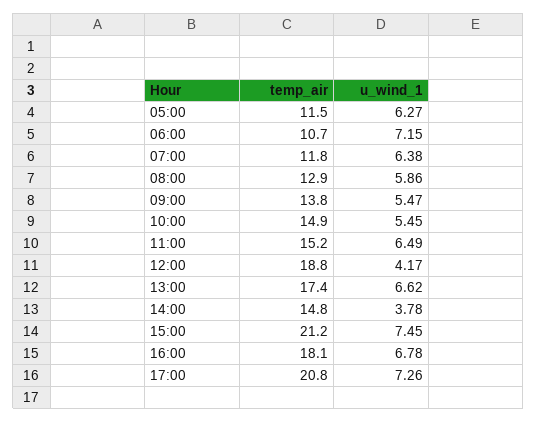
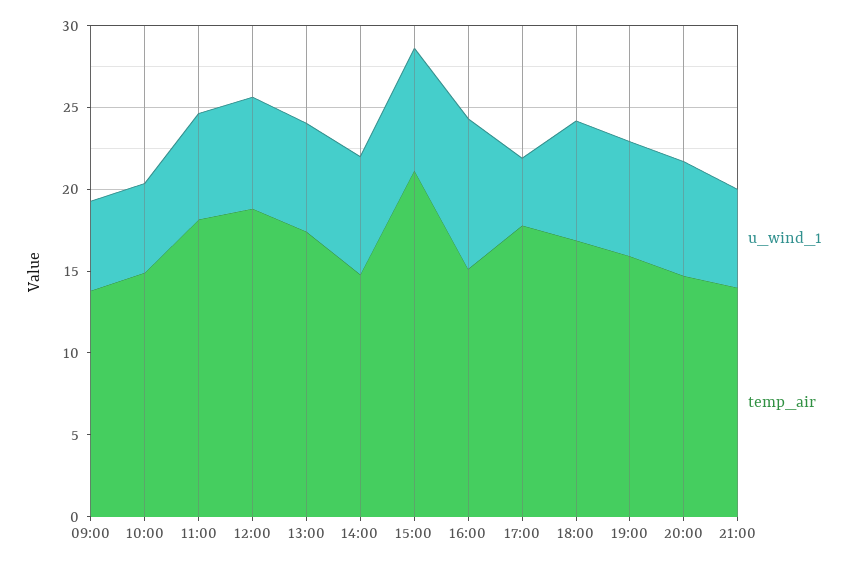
temp_air, 05:00: 11.5 -> none
u_wind_1, 05:00: 6.27 -> none
temp_air, 06:00: 10.7 -> none
u_wind_1, 06:00: 7.15 -> none
temp_air, 07:00: 11.8 -> none
u_wind_1, 07:00: 6.38 -> none
temp_air, 08:00: 12.9 -> none
u_wind_1, 08:00: 5.86 -> none
temp_air, 11:00: 15.2 -> 18
u_wind_1, 12:00: 4.17 -> 7
u_wind_1, 14:00: 3.78 -> 7
temp_air, 16:00: 18.1 -> 15
u_wind_1, 16:00: 6.78 -> 9
temp_air, 17:00: 20.8 -> 18
u_wind_1, 17:00: 7.26 -> 4
u_wind_1, 18:00: none -> 7
temp_air, 18:00: none -> 17
u_wind_1, 19:00: none -> 7
temp_air, 19:00: none -> 16
u_wind_1, 20:00: none -> 7
temp_air, 20:00: none -> 15
u_wind_1, 21:00: none -> 6
temp_air, 21:00: none -> 14

